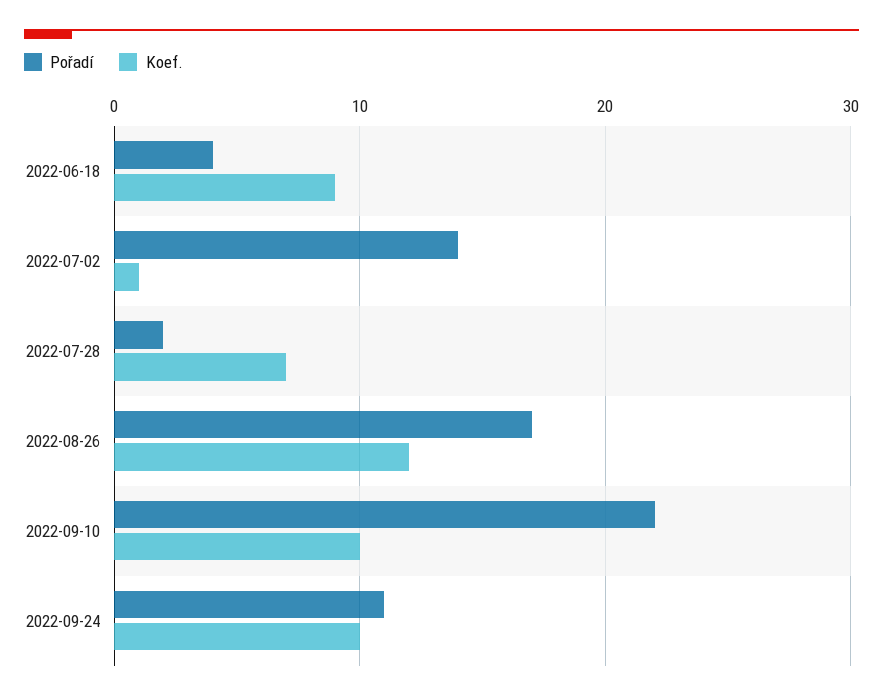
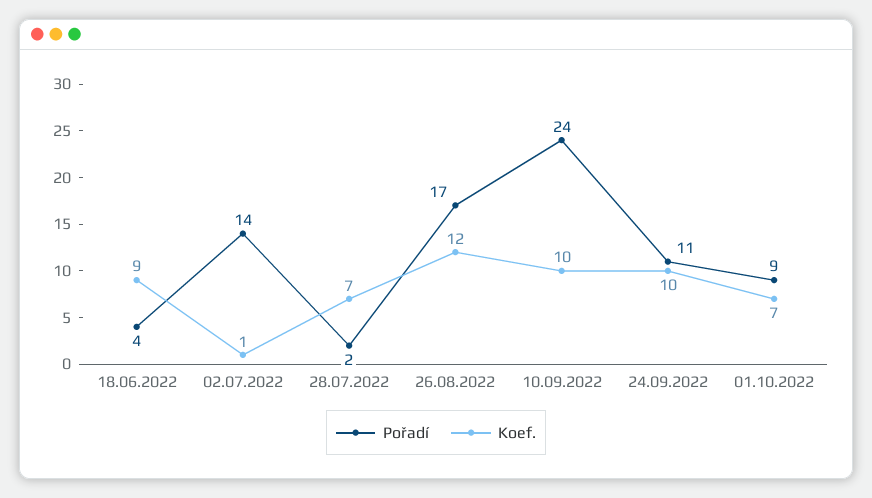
Pořadí, 2022-09-10: 22 -> 24
Pořadí, 01.10.2022: none -> 9
Koef., 01.10.2022: none -> 7

